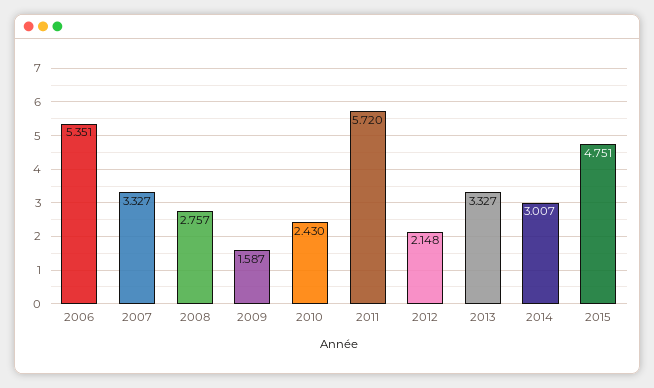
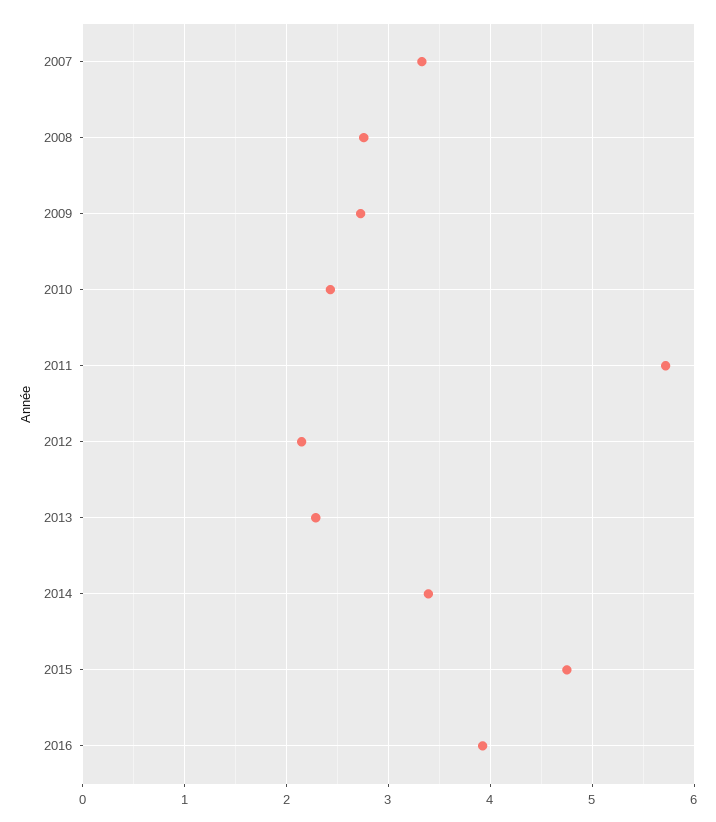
2006: 5.351 -> none
2009: 1.587 -> 2.7
2013: 3.327 -> 2.3
2014: 3.007 -> 3.4
2016: none -> 3.9

